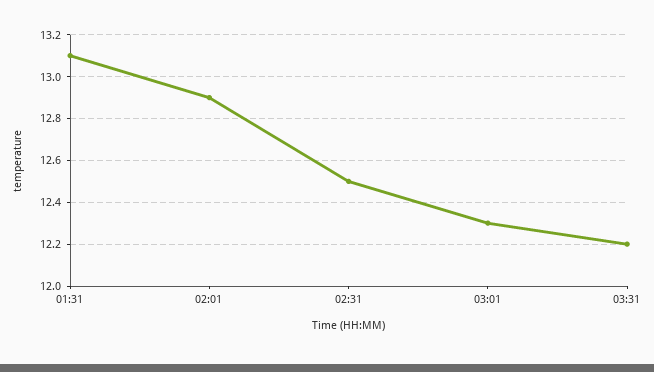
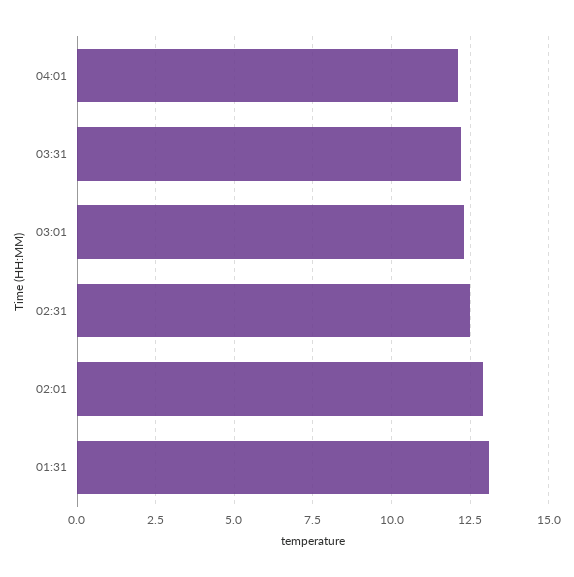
04:01: none -> 12

